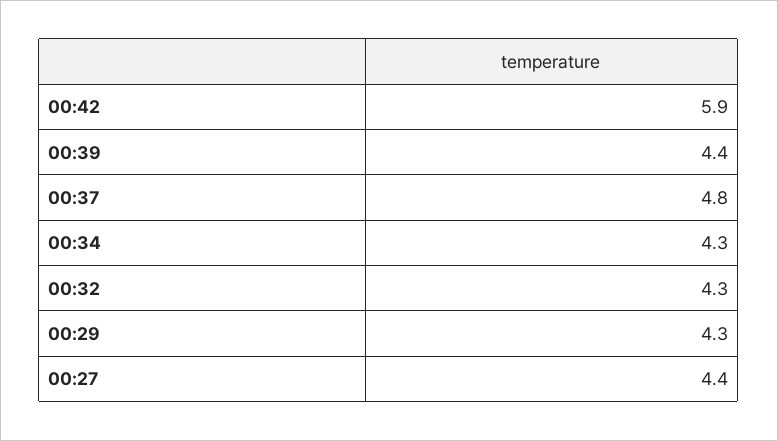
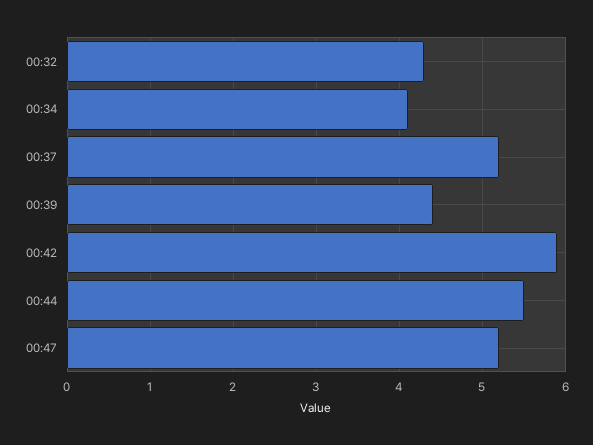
00:37: 4.8 -> 5.2
00:34: 4.3 -> 4.1
00:29: 4.3 -> none
00:27: 4.4 -> none
00:44: none -> 5.5
00:47: none -> 5.2

